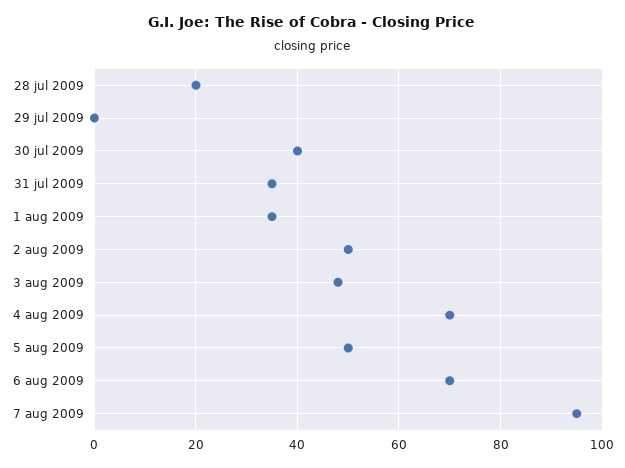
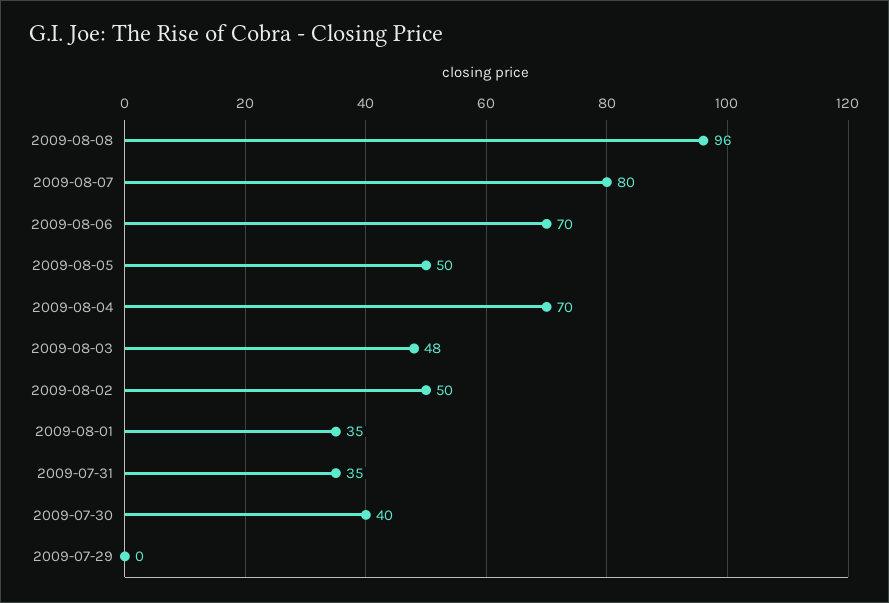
28 jul 2009: 20 -> none
7 aug 2009: 95 -> 80
2009-08-08: none -> 96

